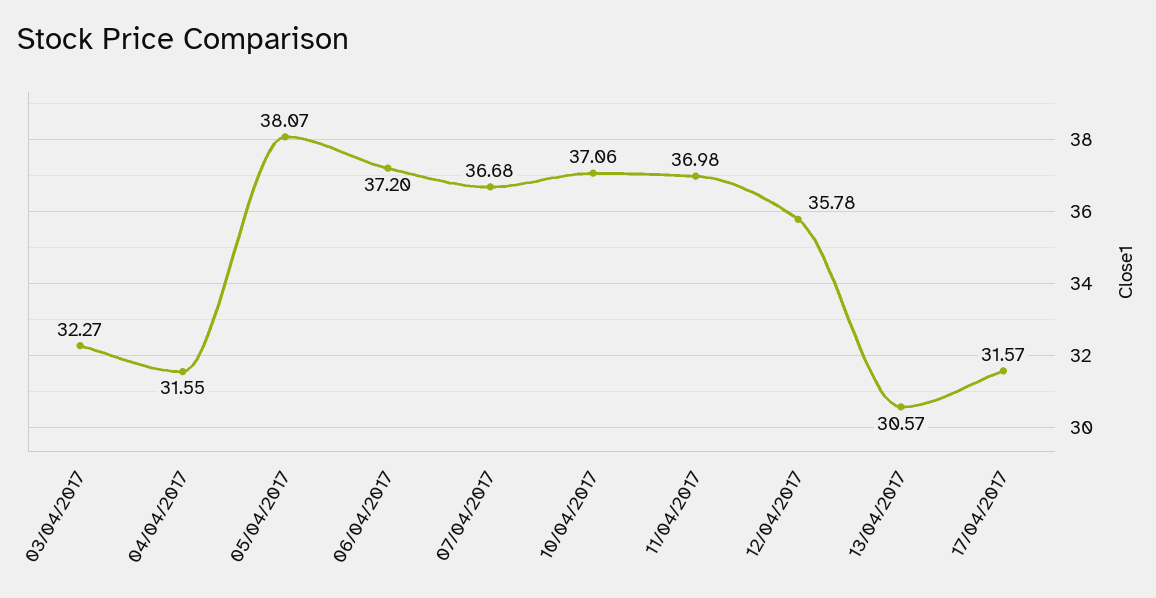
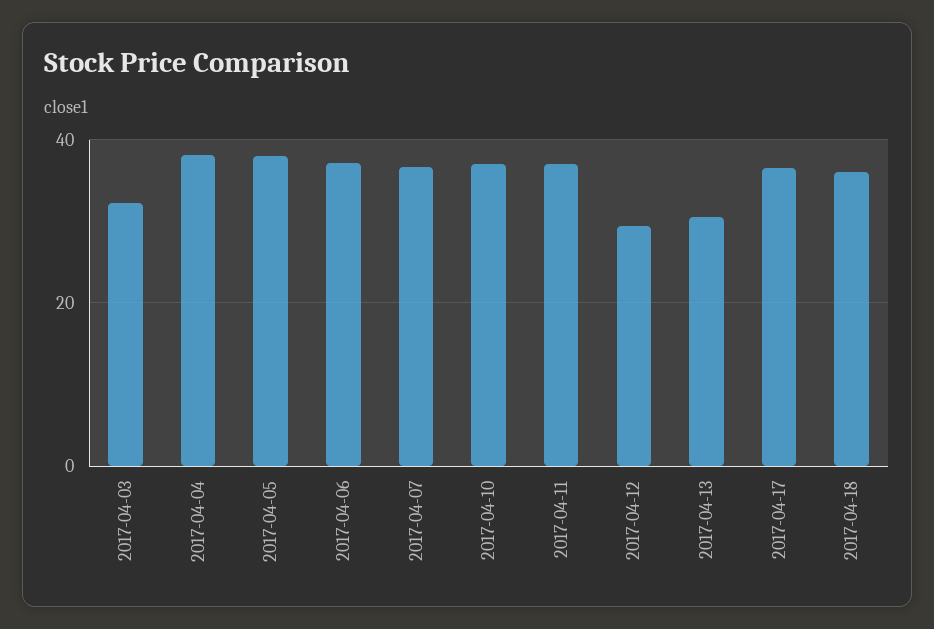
04/04/2017: 31.55 -> 38
12/04/2017: 35.78 -> 30
17/04/2017: 31.57 -> 36
2017-04-18: none -> 36

